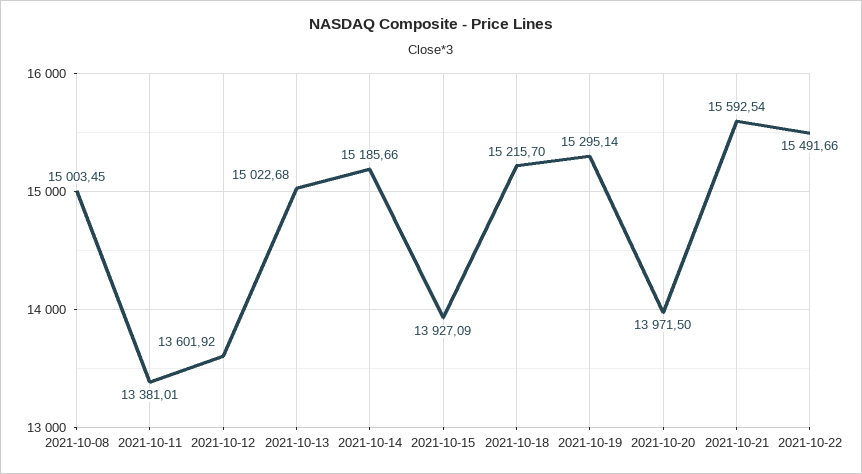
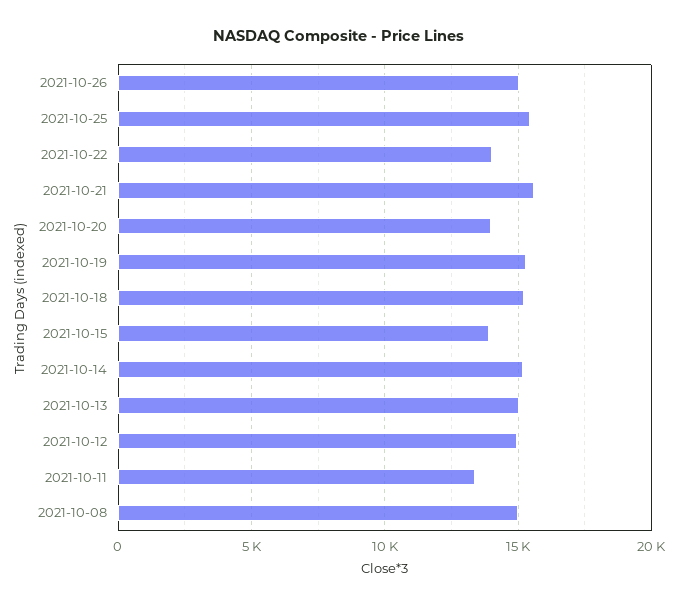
2021-10-12: 13601.92 -> 15000
2021-10-22: 15491.66 -> 14000
2021-10-26: none -> 15000
2021-10-25: none -> 15500

